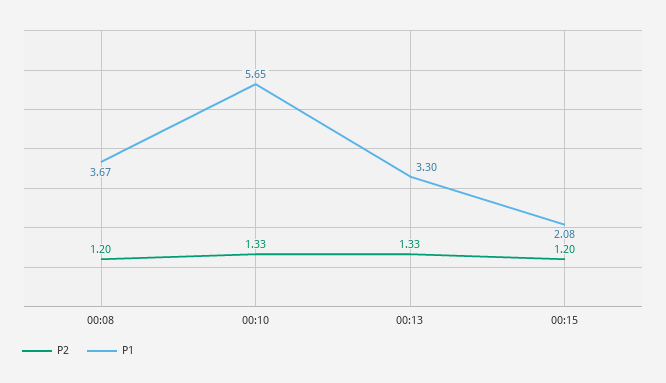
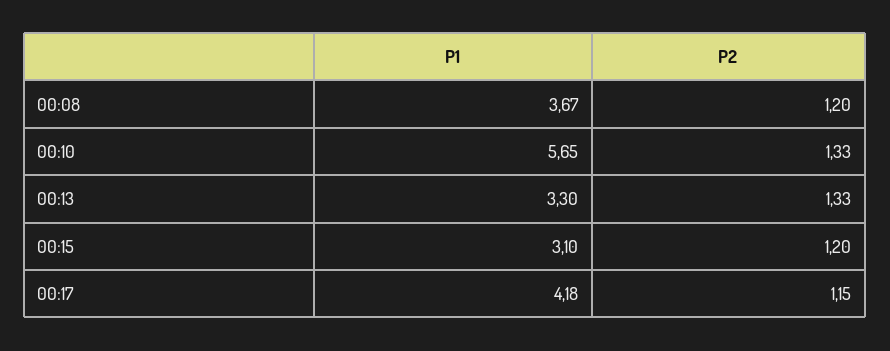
P1, 00:15: 2.08 -> 3.1
P1, 00:17: none -> 4.18
P2, 00:17: none -> 1.15

